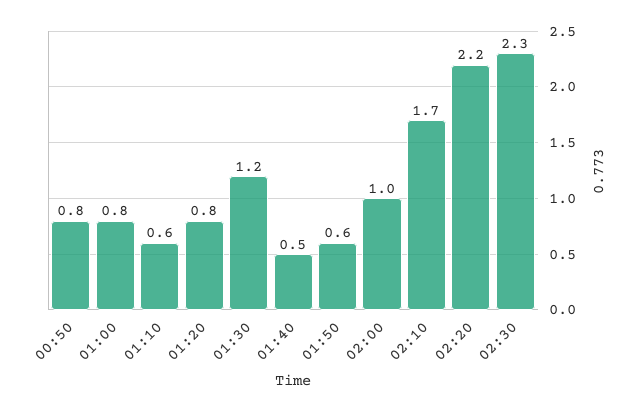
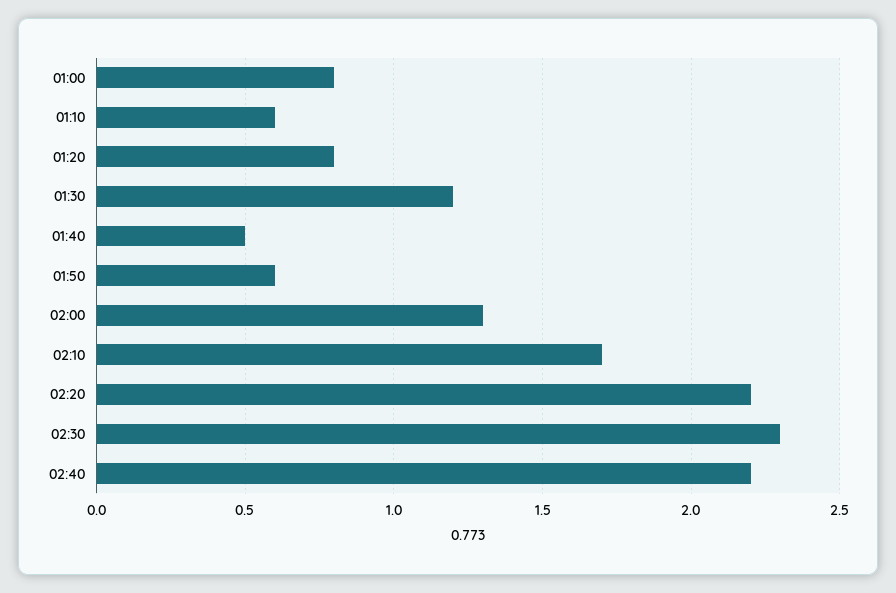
00:50: 0.8 -> none
02:00: 1 -> 1.3
02:40: none -> 2.2

